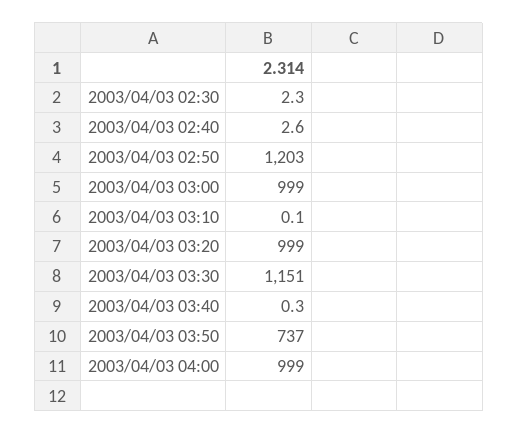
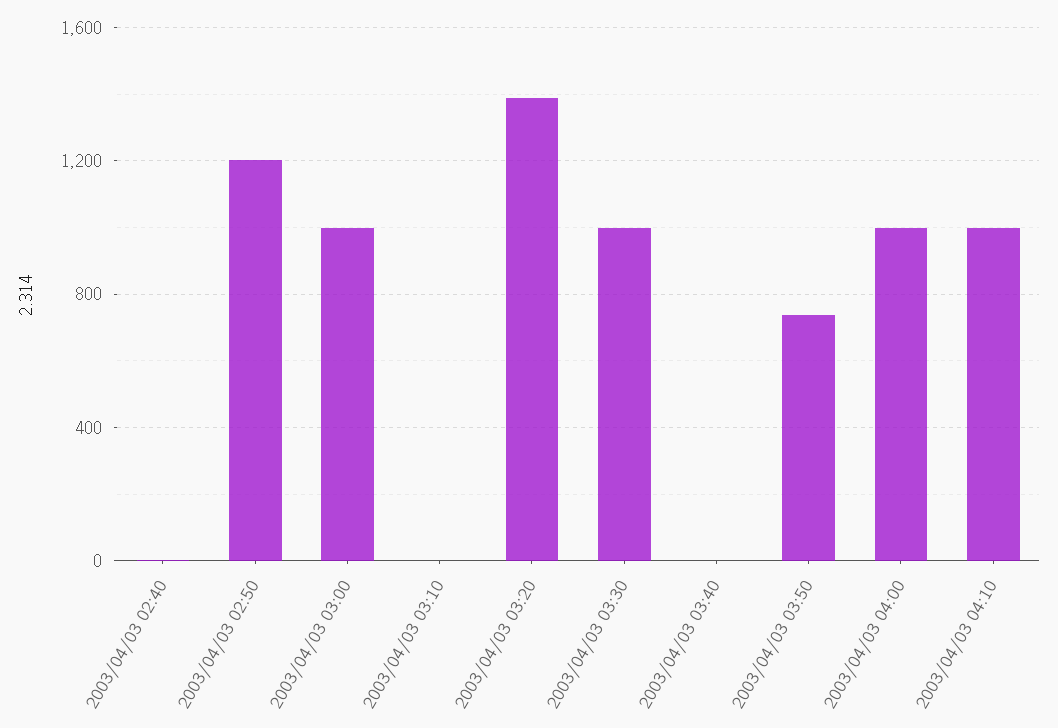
2003/04/03 02:30: 2.3 -> none
2003/04/03 03:20: 999 -> 1400
2003/04/03 03:30: 1151 -> 1000
2003/04/03 04:10: none -> 1000

